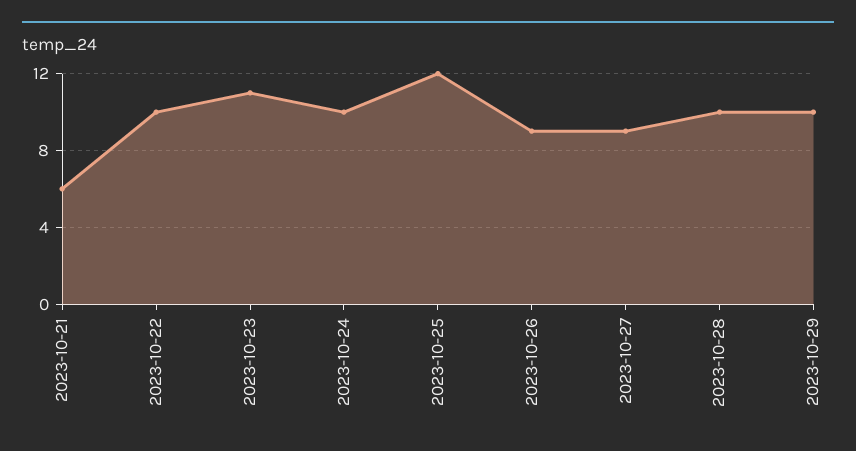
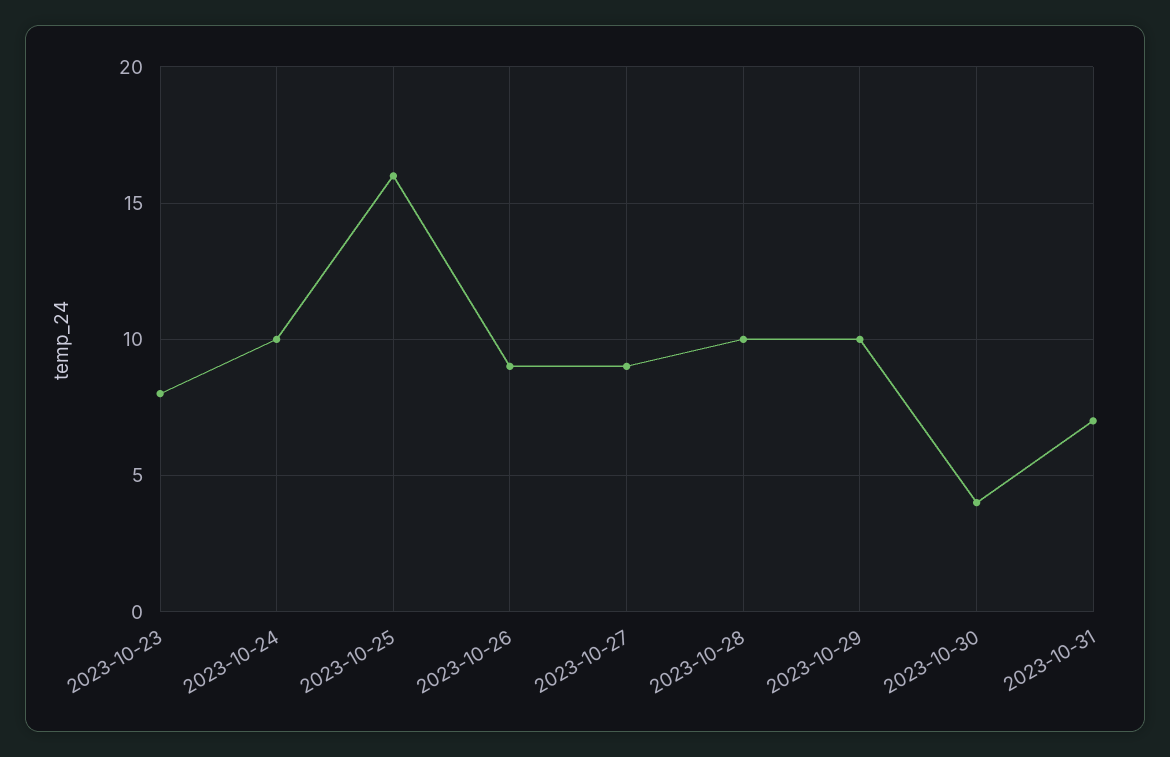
2023-10-21: 6 -> none
2023-10-22: 10 -> none
2023-10-23: 11 -> 8
2023-10-25: 12 -> 16
2023-10-30: none -> 4
2023-10-31: none -> 7

